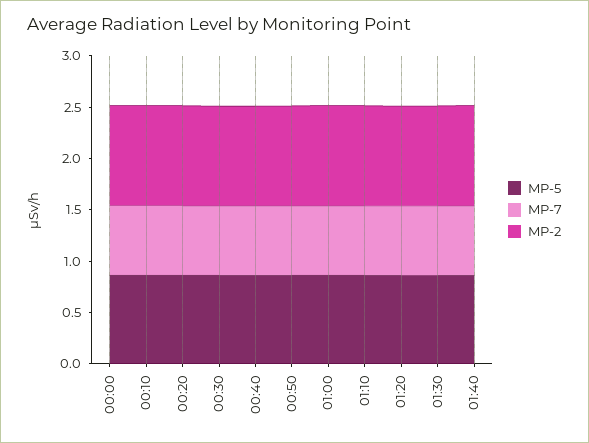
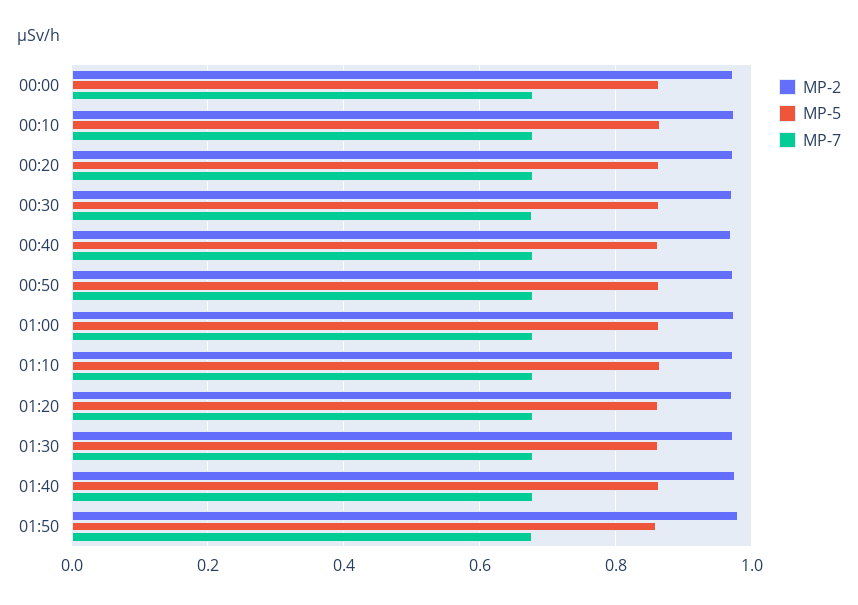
MP-2, 01:50: none -> 0.98
MP-5, 01:50: none -> 0.86
MP-7, 01:50: none -> 0.68

